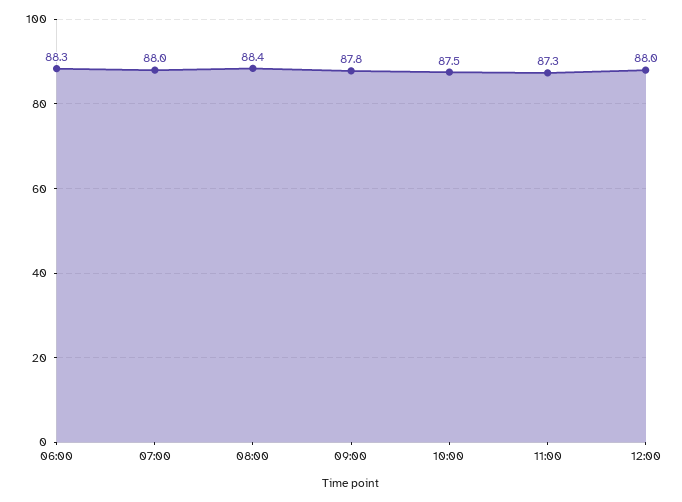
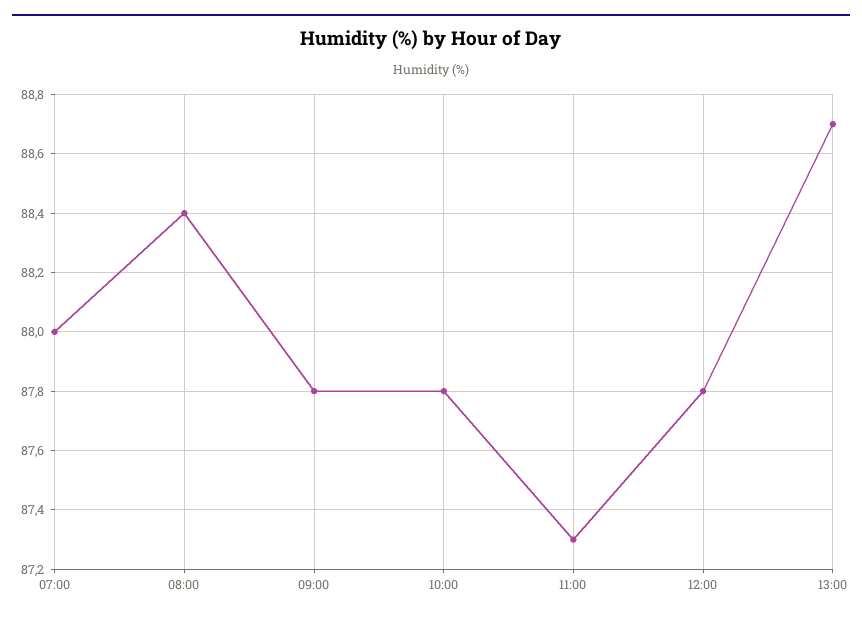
06:00: 88.3 -> none
10:00: 87.5 -> 87.8
12:00: 88 -> 87.8
13:00: none -> 88.7

